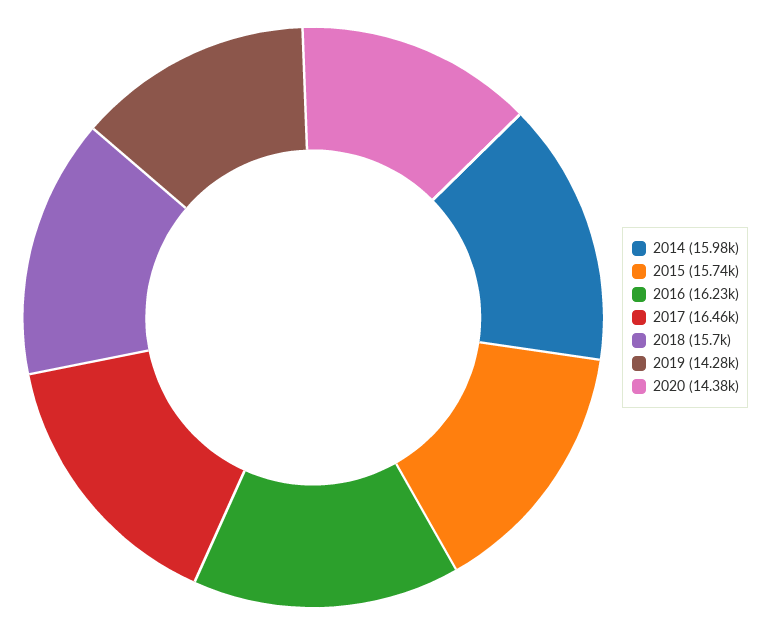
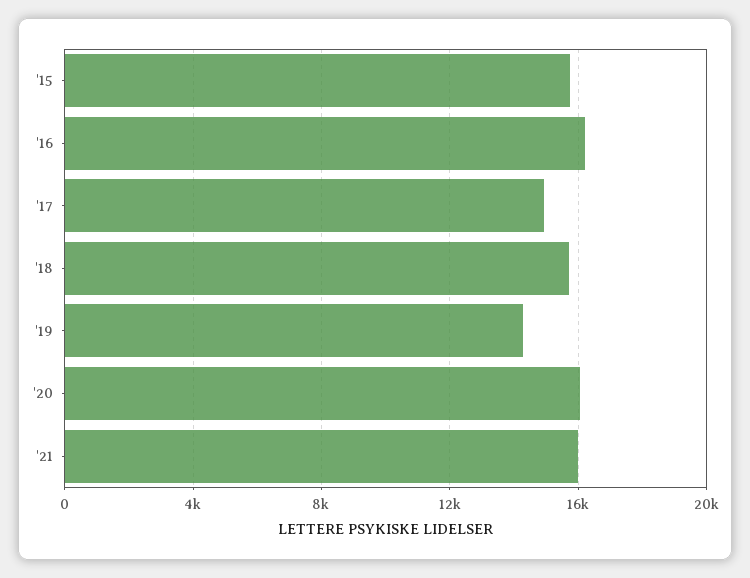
2014: 15980 -> none
2017: 16460 -> 15000
2020: 14380 -> 16000
'21: none -> 16000

